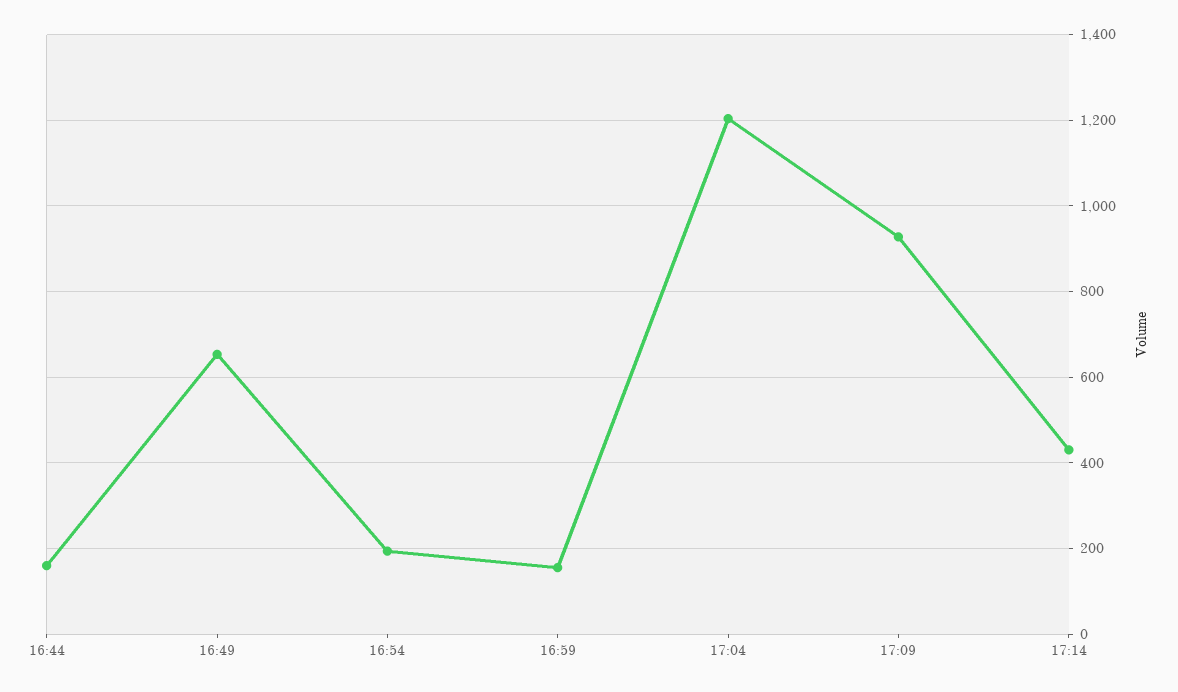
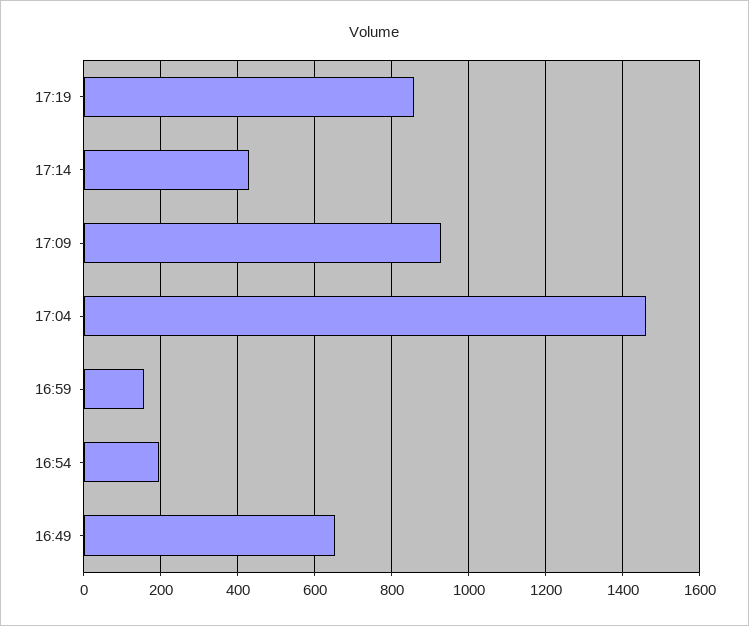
16:44: 160 -> none
17:04: 1200 -> 1460
17:19: none -> 860

